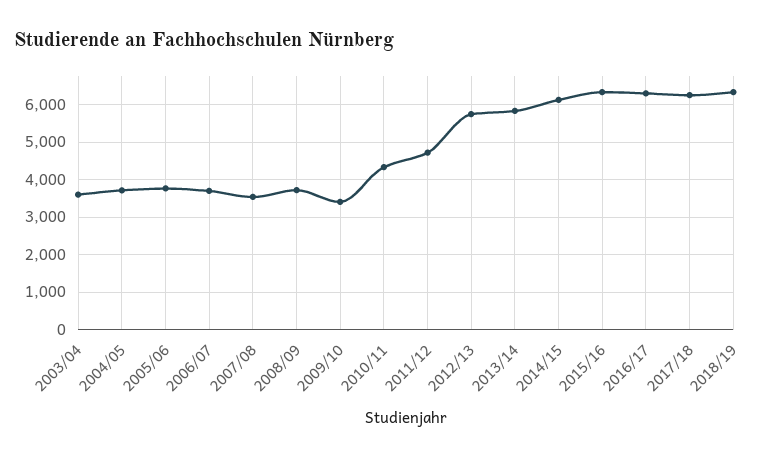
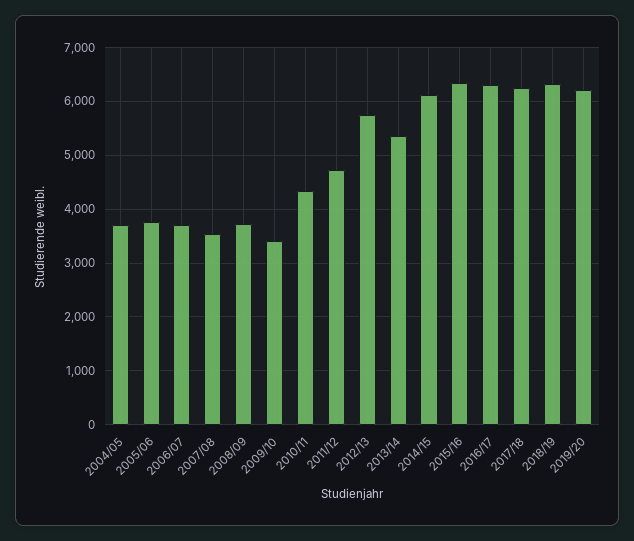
2003/04: 3600 -> none
2013/14: 5800 -> 5400
2019/20: none -> 6200

